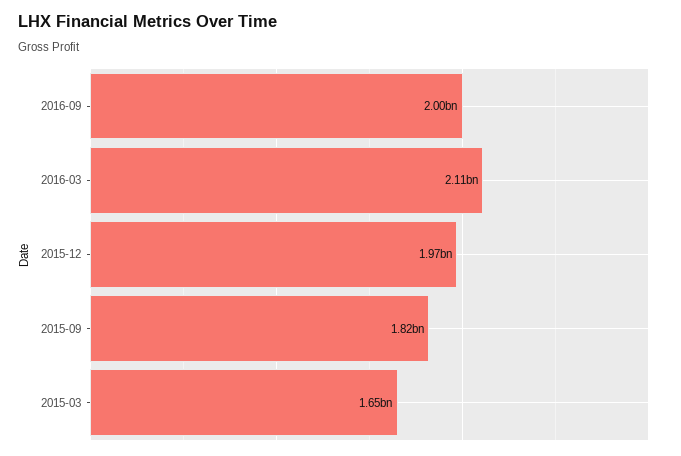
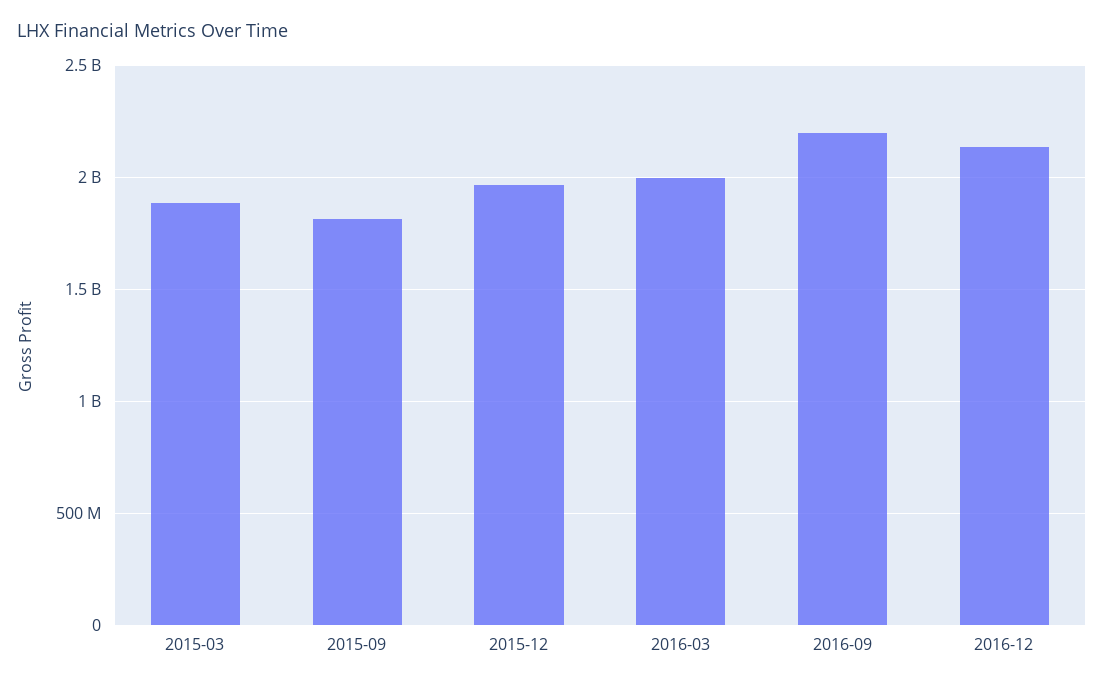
2016-09: 2000000000 -> 2200000000
2016-03: 2110000000 -> 2000000000
2015-03: 1650000000 -> 1900000000
2016-12: none -> 2150000000

